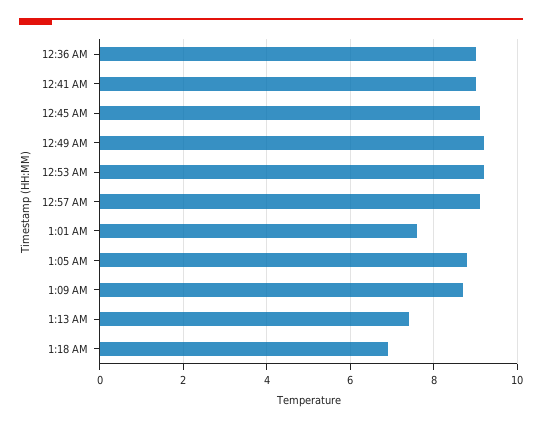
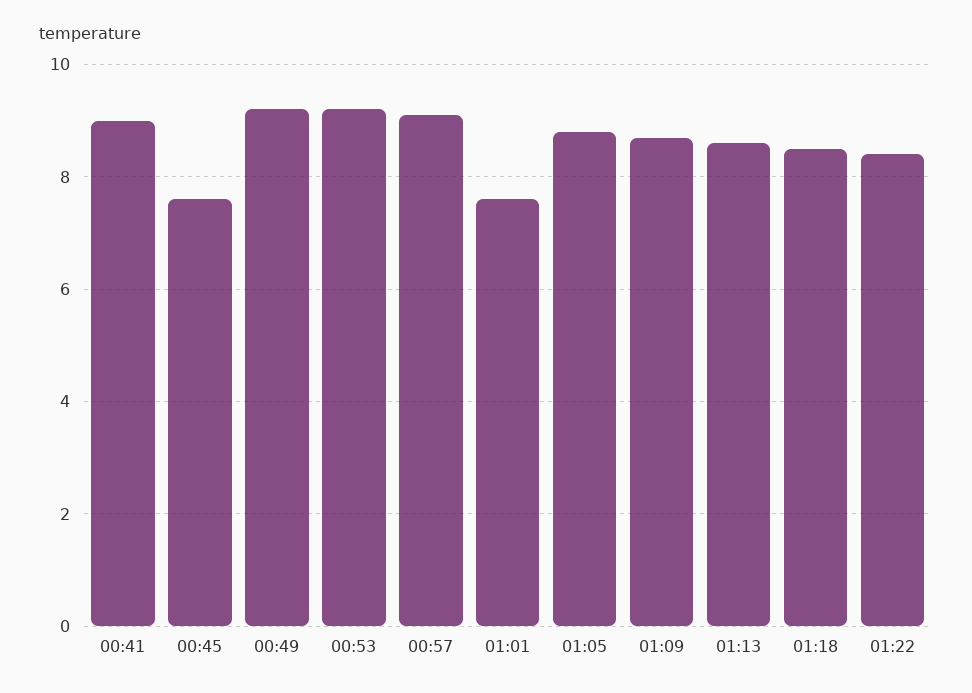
12:36 AM: 9 -> none
12:45 AM: 9 -> 7.5
1:13 AM: 7.5 -> 8.5
1:18 AM: 7 -> 8.5
01:22: none -> 8.5

